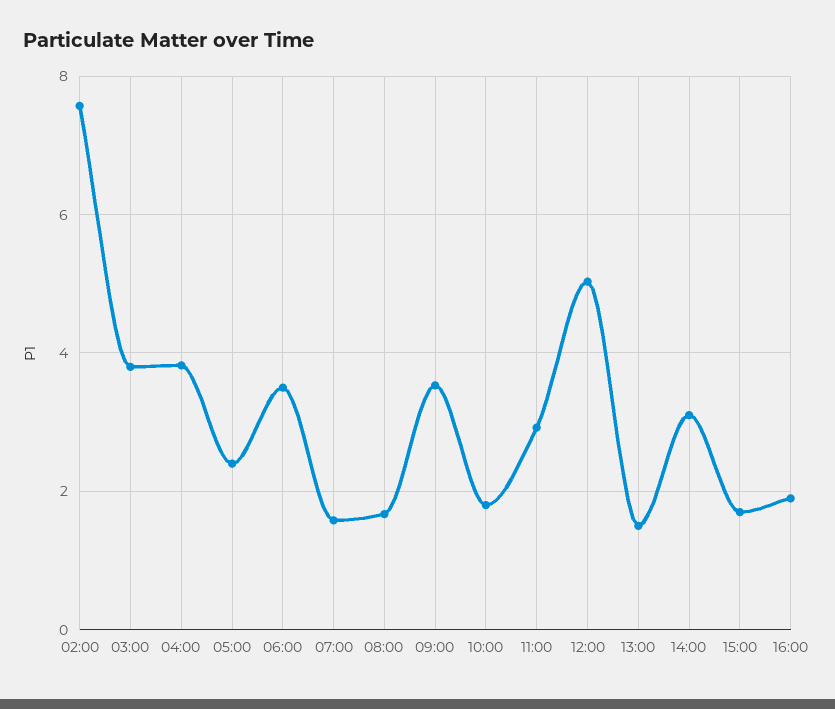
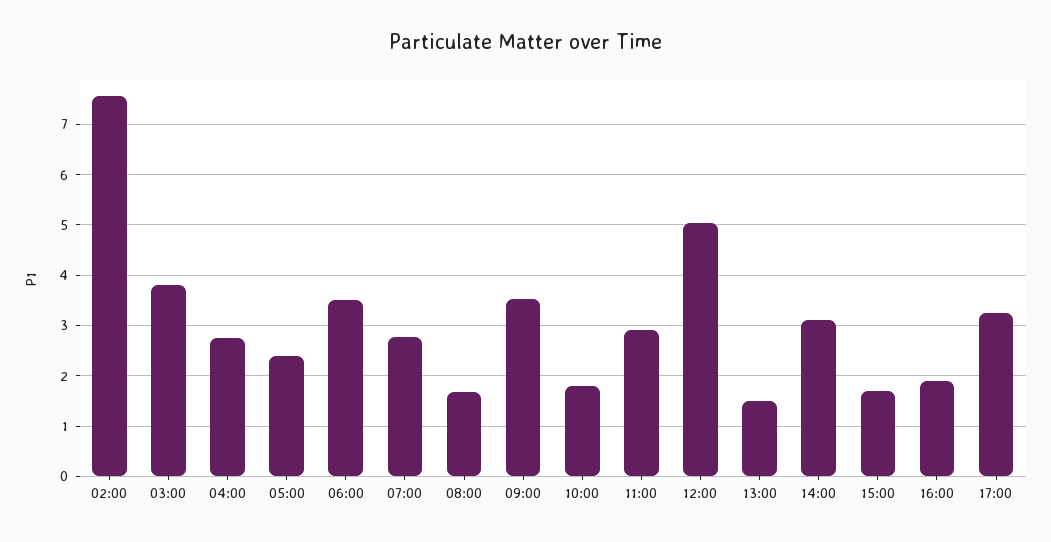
04:00: 3.8 -> 2.8
07:00: 1.6 -> 2.8
17:00: none -> 3.2

